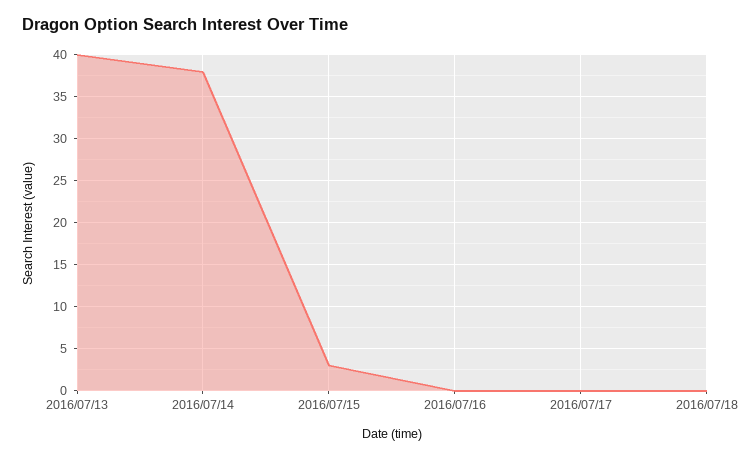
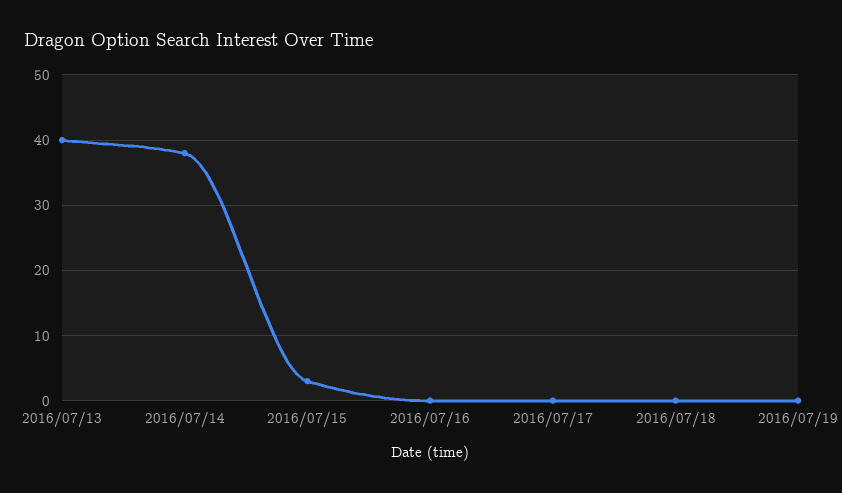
2016/07/19: none -> 0

